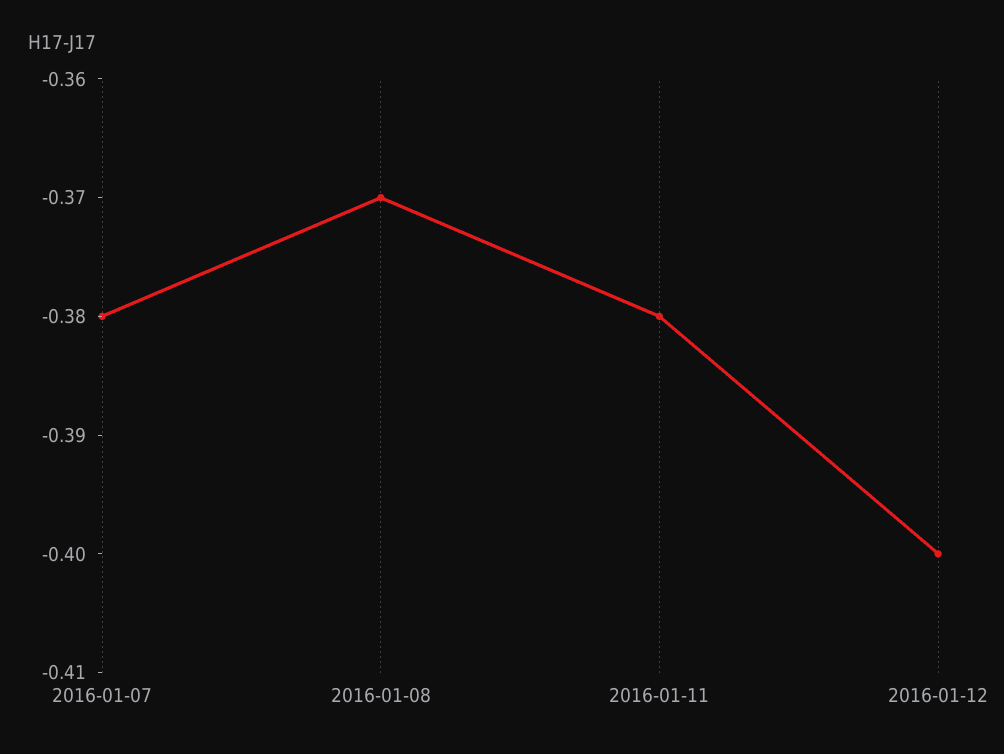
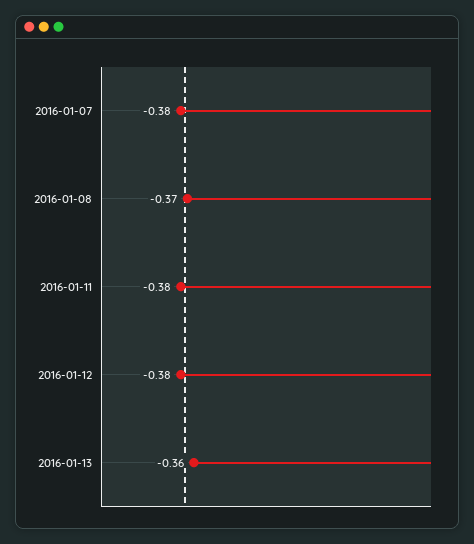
2016-01-12: -0.4 -> -0.38
2016-01-13: none -> -0.36

